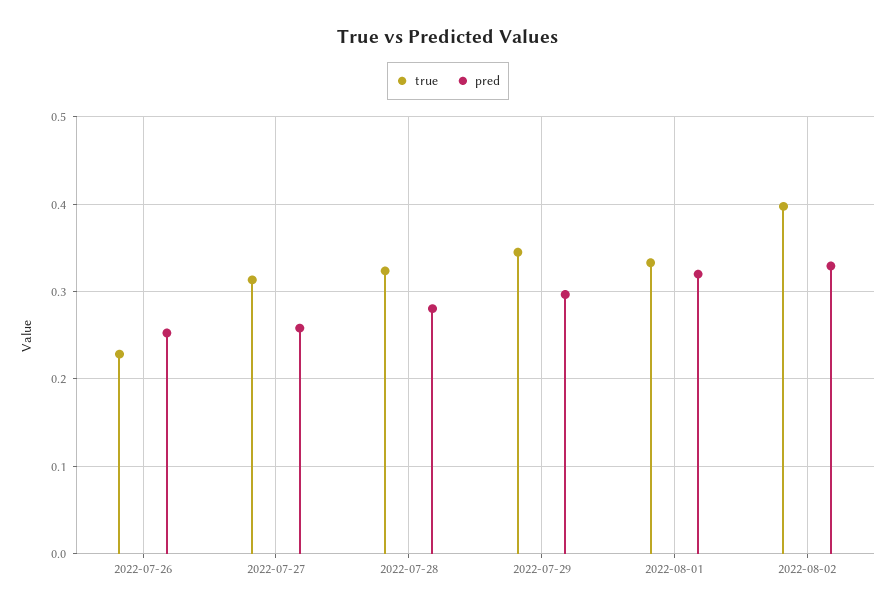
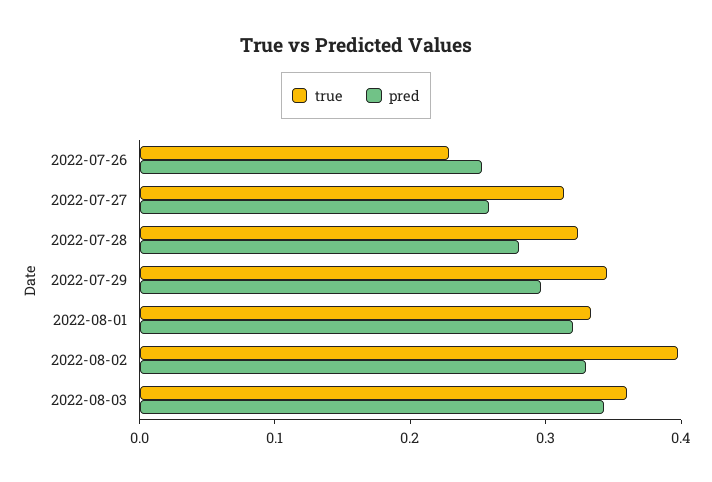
true, 2022-08-03: none -> 0.36
pred, 2022-08-03: none -> 0.34

